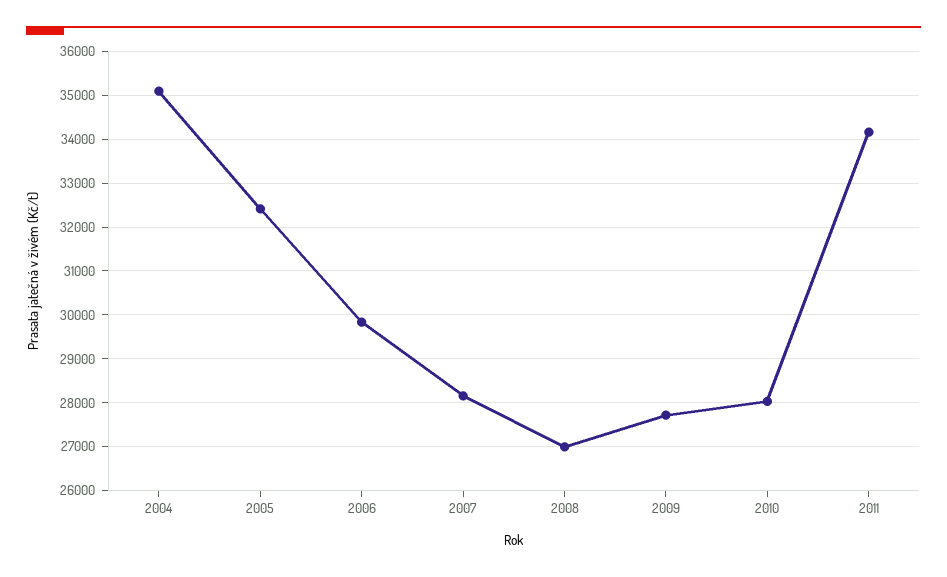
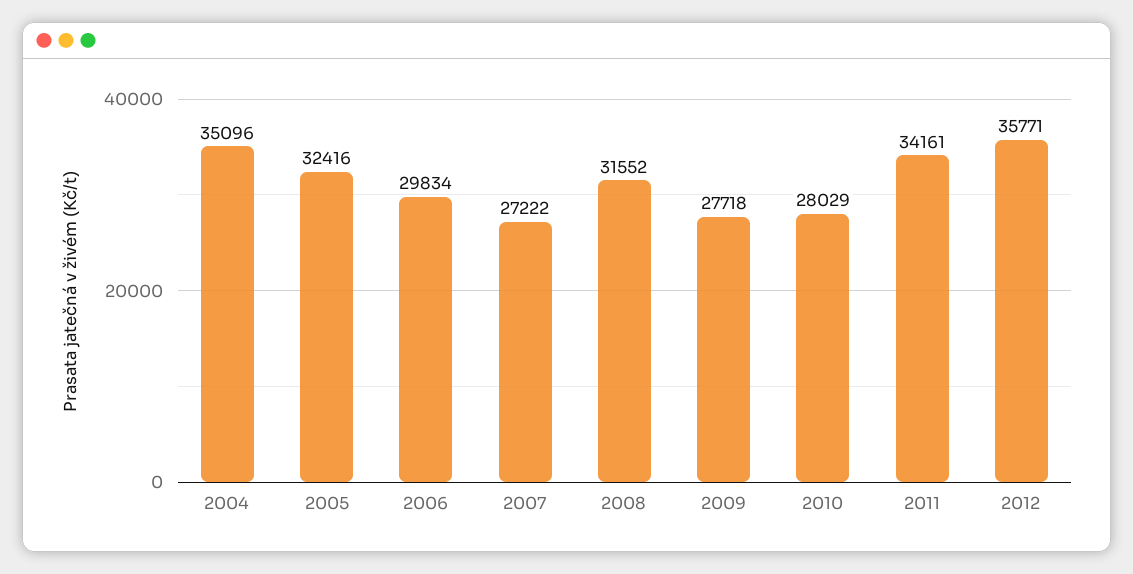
2007: 28200 -> 27222
2008: 27000 -> 31552
2012: none -> 35771

